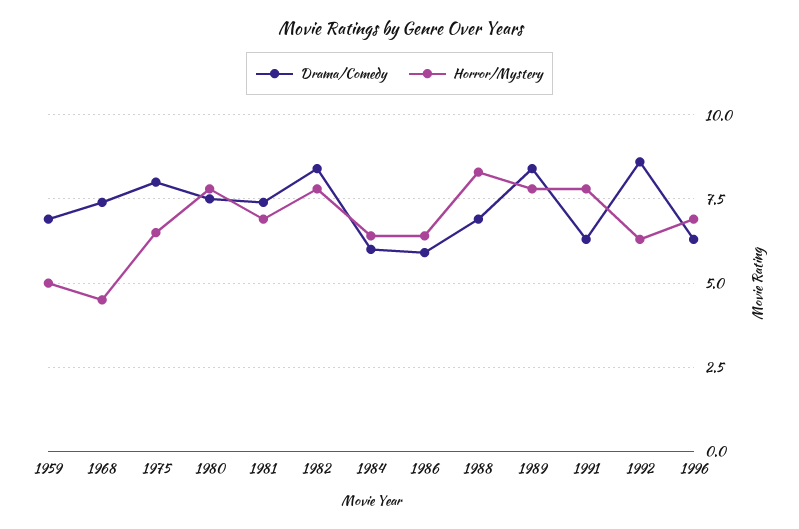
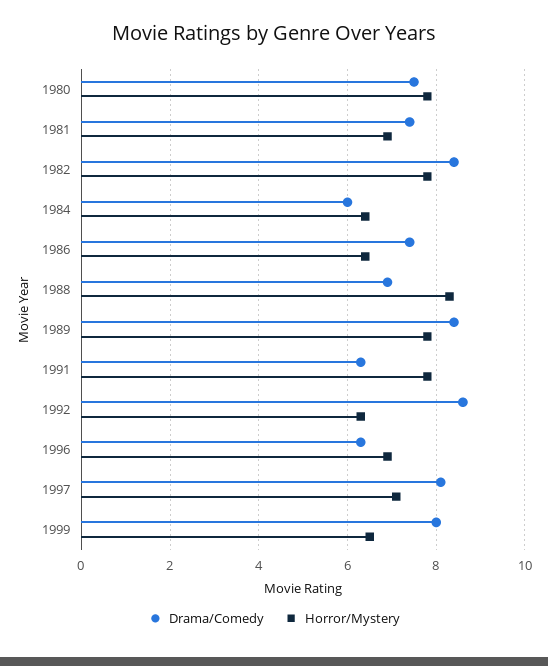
Drama/Comedy, 1959: 7 -> none
Horror/Mystery, 1959: 5 -> none
Drama/Comedy, 1968: 7.5 -> none
Horror/Mystery, 1968: 4.5 -> none
Drama/Comedy, 1975: 8 -> none
Horror/Mystery, 1975: 6.5 -> none
Drama/Comedy, 1986: 6 -> 7.5
Drama/Comedy, 1997: none -> 8
Horror/Mystery, 1997: none -> 7
Drama/Comedy, 1999: none -> 8
Horror/Mystery, 1999: none -> 6.5

